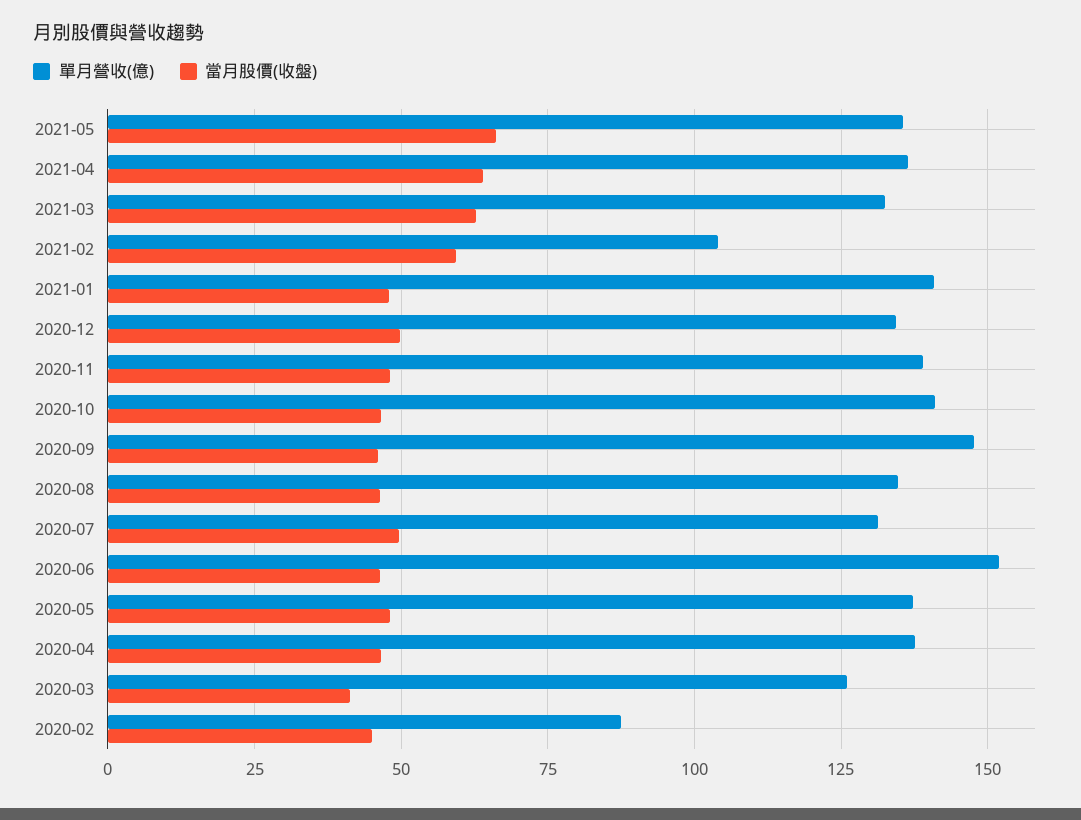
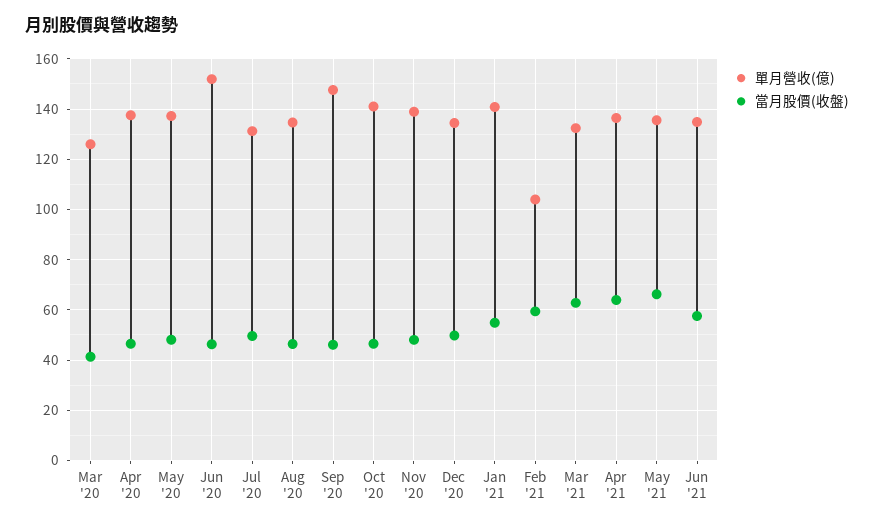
當月股價(收盤), 2021-01: 47.5 -> 55
單月營收(億), 2020-02: 87.5 -> none
當月股價(收盤), 2020-02: 45 -> none
單月營收(億), Jun '21: none -> 135
當月股價(收盤), Jun '21: none -> 57.5

